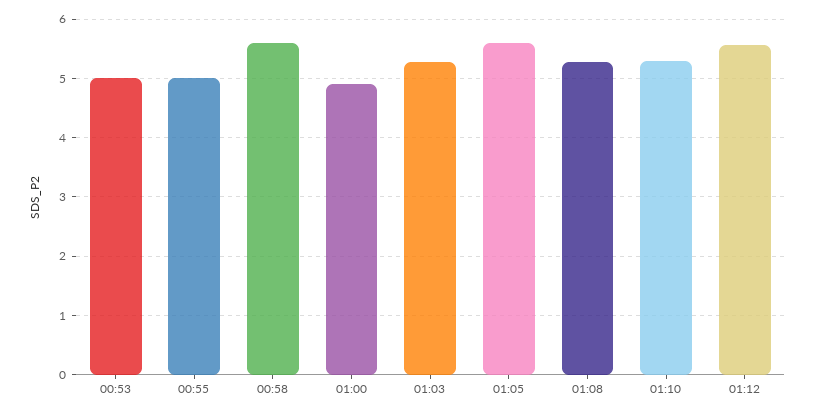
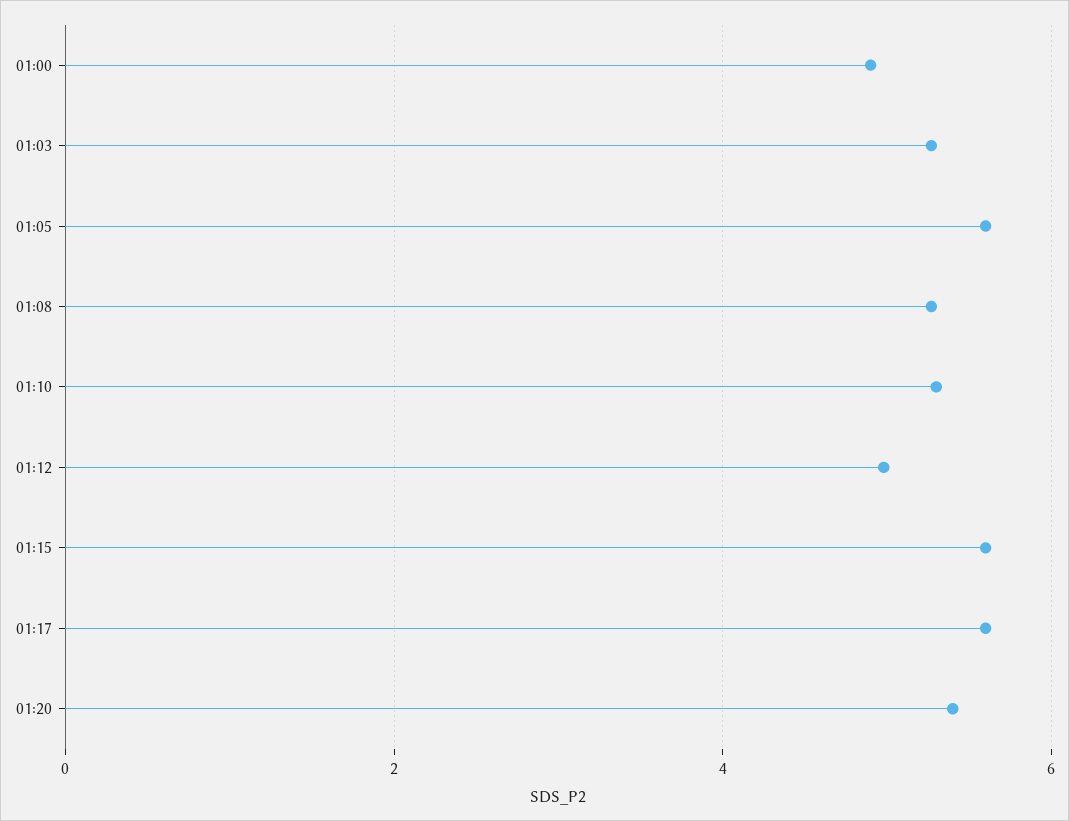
00:53: 5 -> none
00:55: 5 -> none
00:58: 5.6 -> none
01:12: 5.6 -> 5
01:15: none -> 5.6
01:17: none -> 5.6
01:20: none -> 5.4

